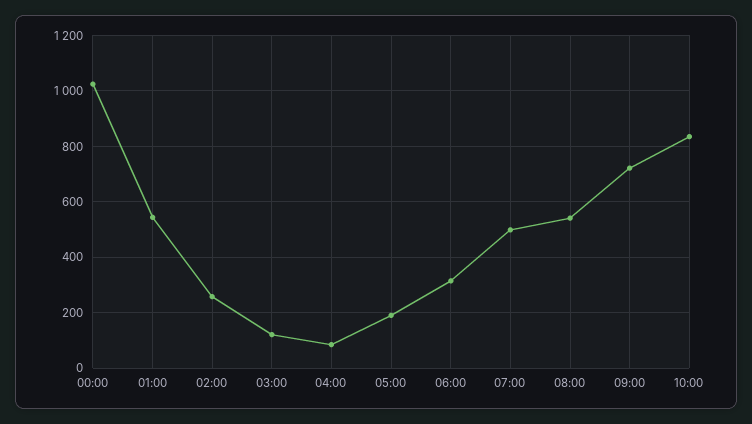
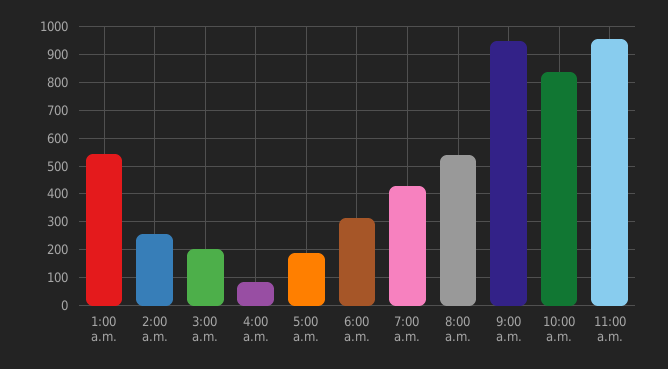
00:00: 1025 -> none
03:00: 125 -> 200
07:00: 500 -> 425
09:00: 725 -> 950
11:00 a.m.: none -> 950

